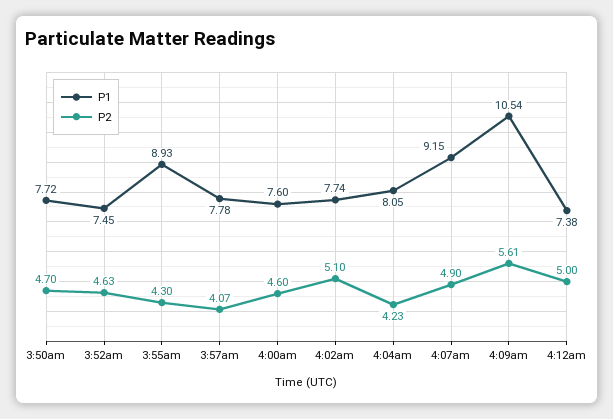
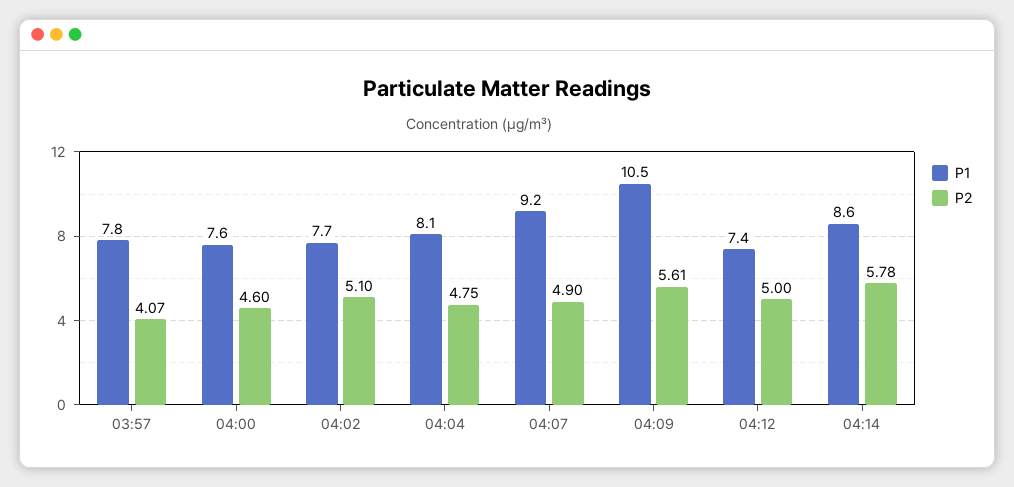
P1, 3:50am: 7.72 -> none
P2, 3:50am: 4.7 -> none
P1, 3:52am: 7.45 -> none
P2, 3:52am: 4.63 -> none
P1, 3:55am: 8.93 -> none
P2, 3:55am: 4.3 -> none
P2, 4:04am: 4.23 -> 4.75
P1, 04:14: none -> 8.6
P2, 04:14: none -> 5.78

